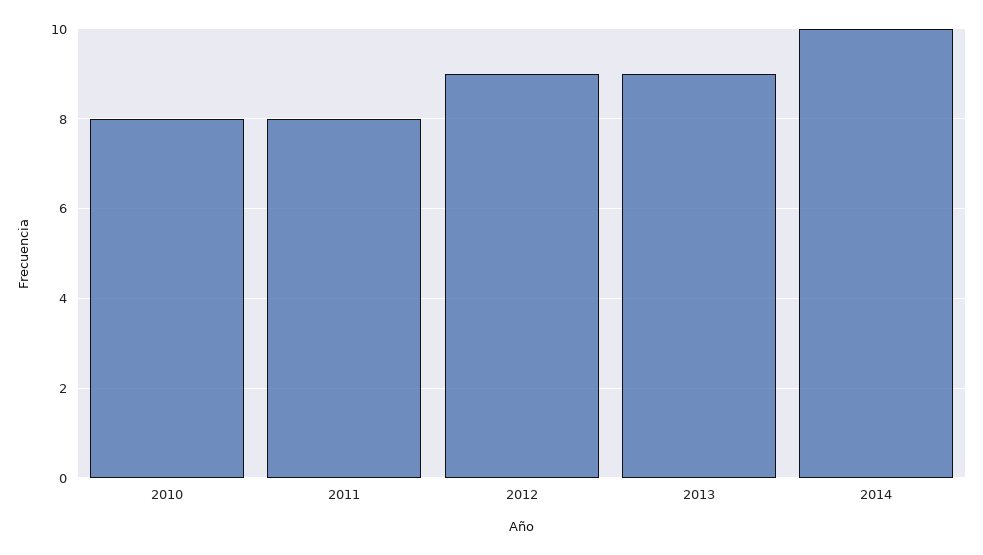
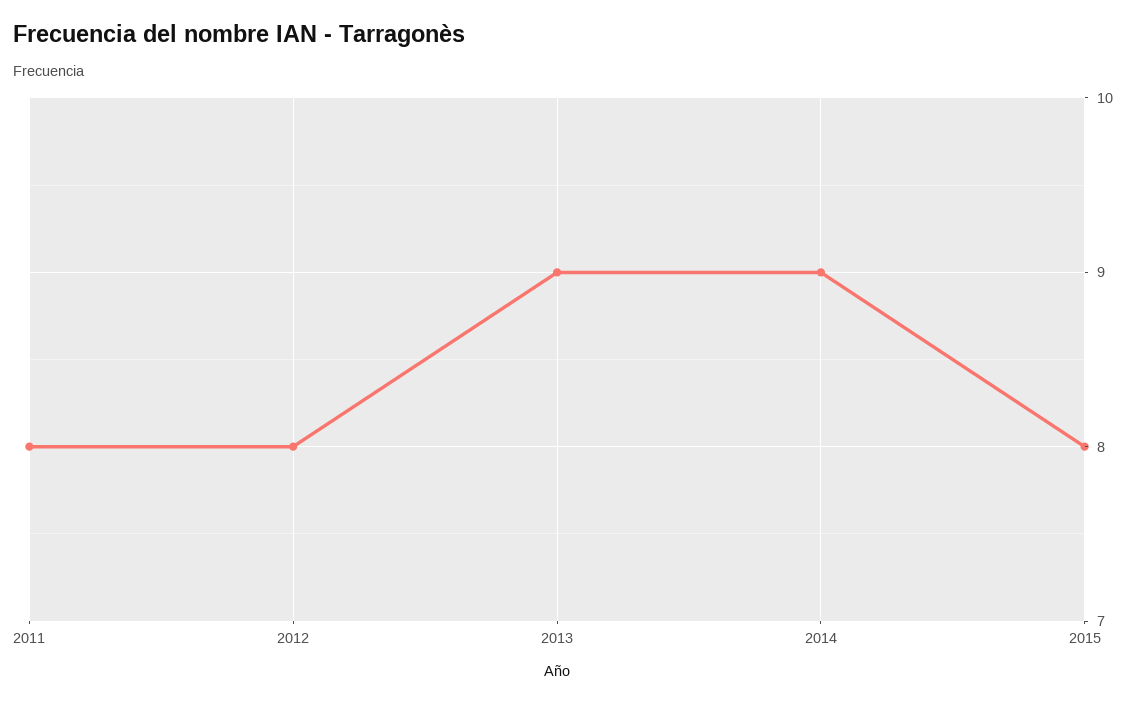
2010: 8 -> none
2012: 9 -> 8
2014: 10 -> 9
2015: none -> 8

